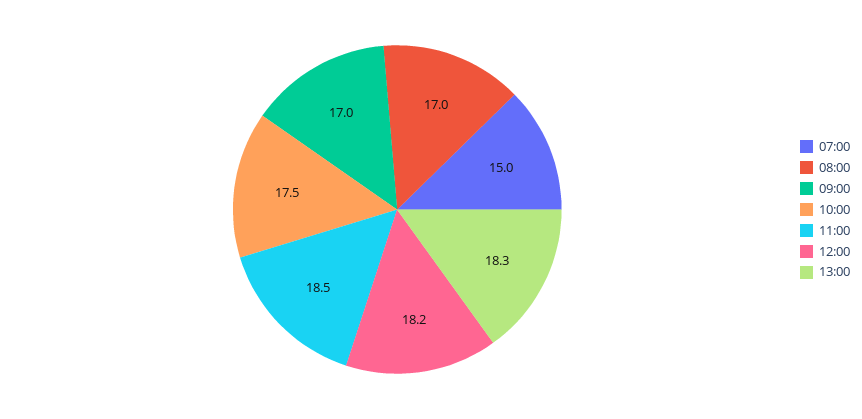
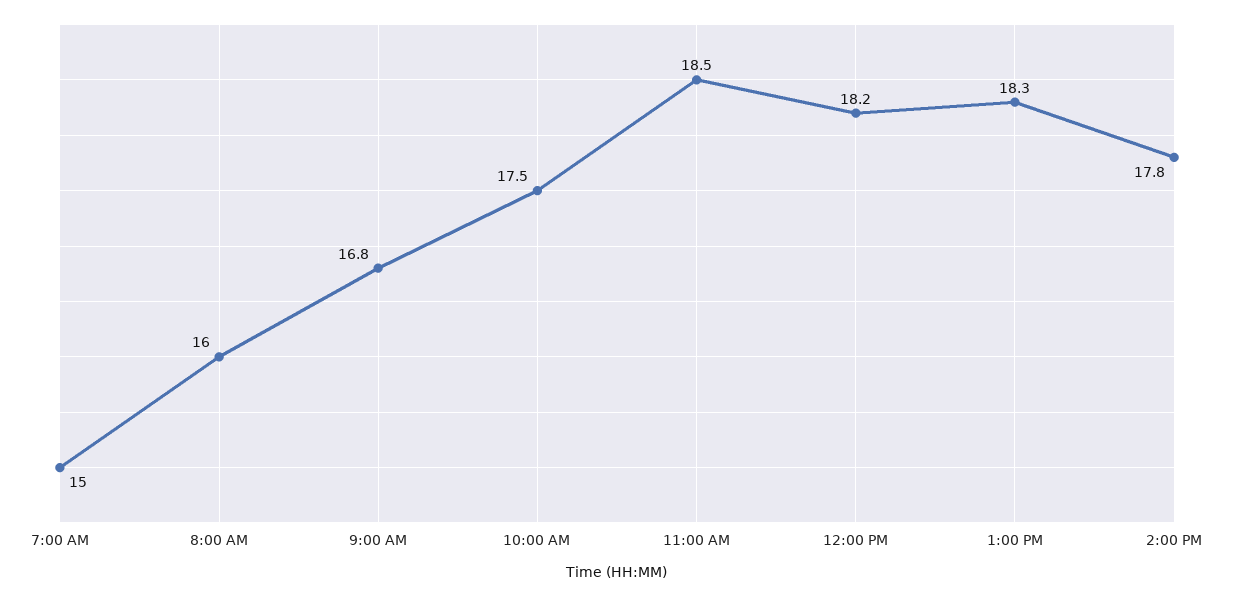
08:00: 17 -> 16
09:00: 17 -> 16.8
2:00 PM: none -> 17.8

